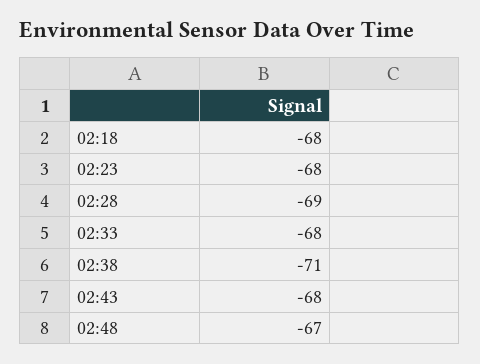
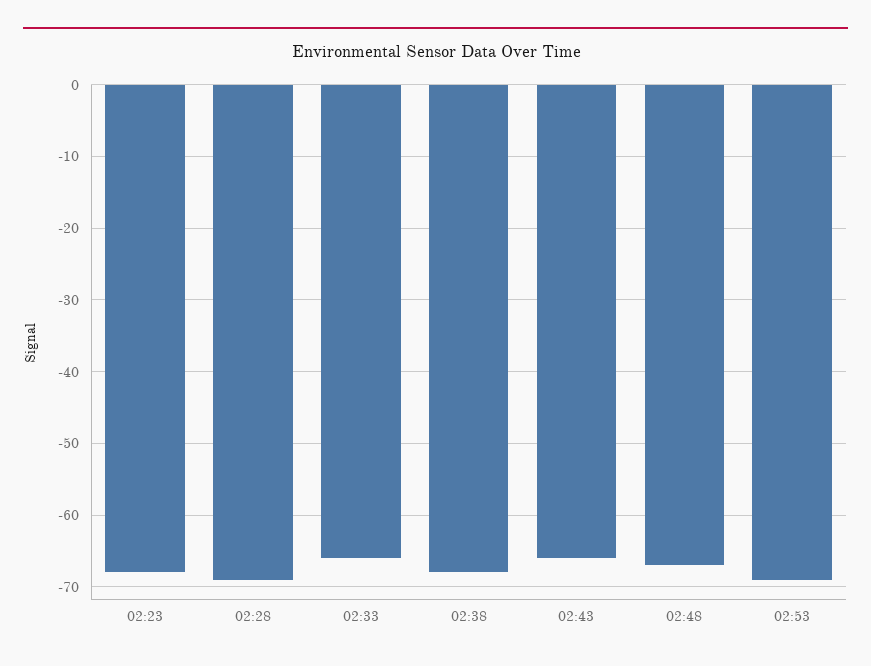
02:18: -68 -> none
02:33: -68 -> -66
02:38: -71 -> -68
02:43: -68 -> -66
02:53: none -> -69

